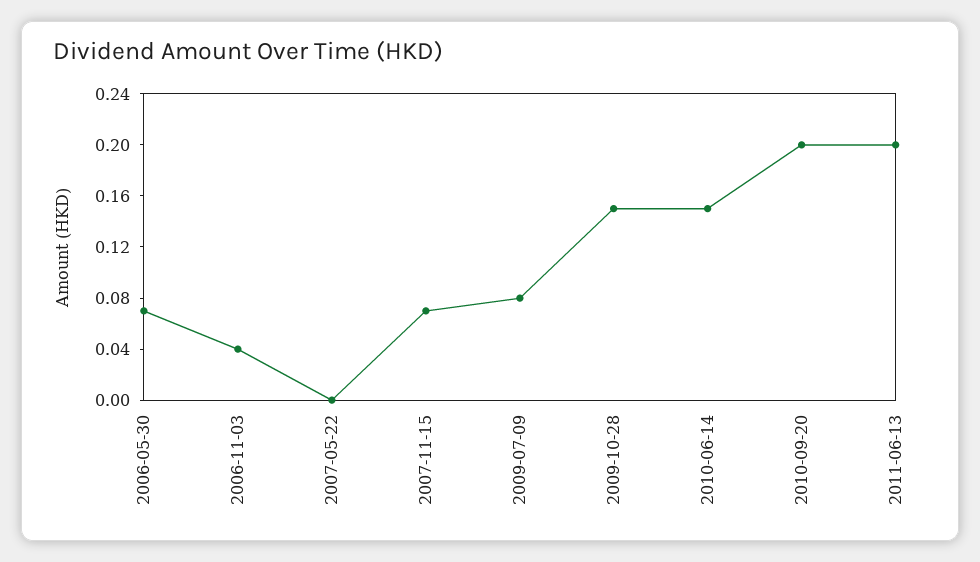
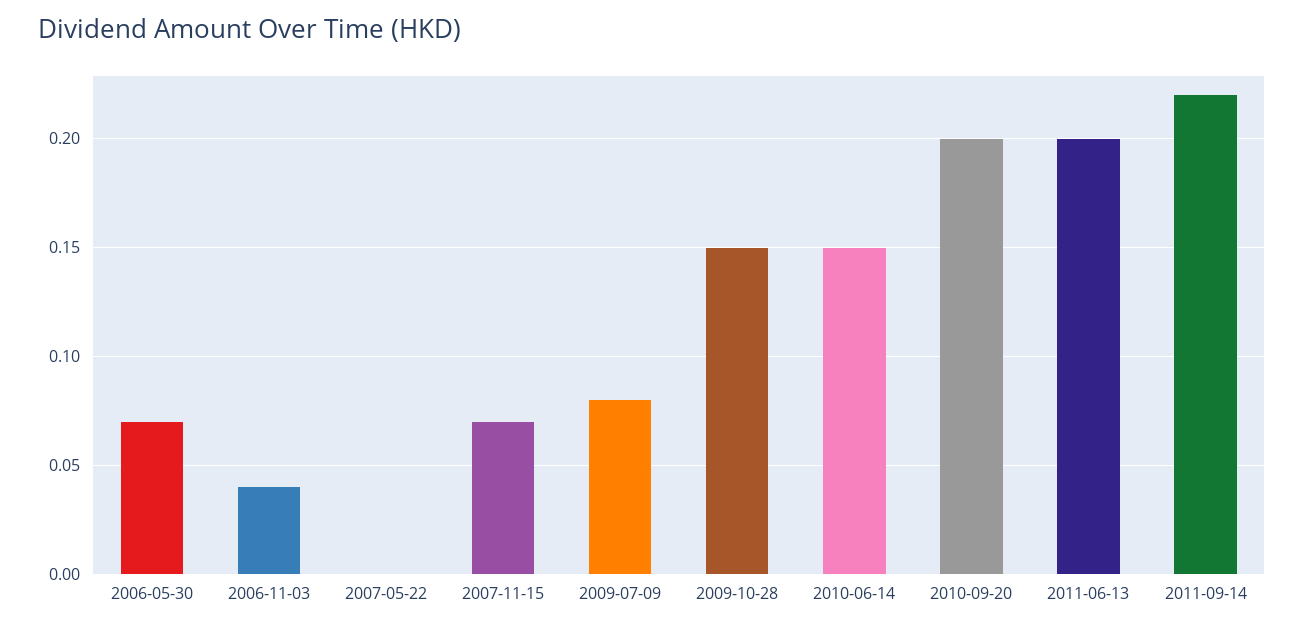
2011-09-14: none -> 0.22

